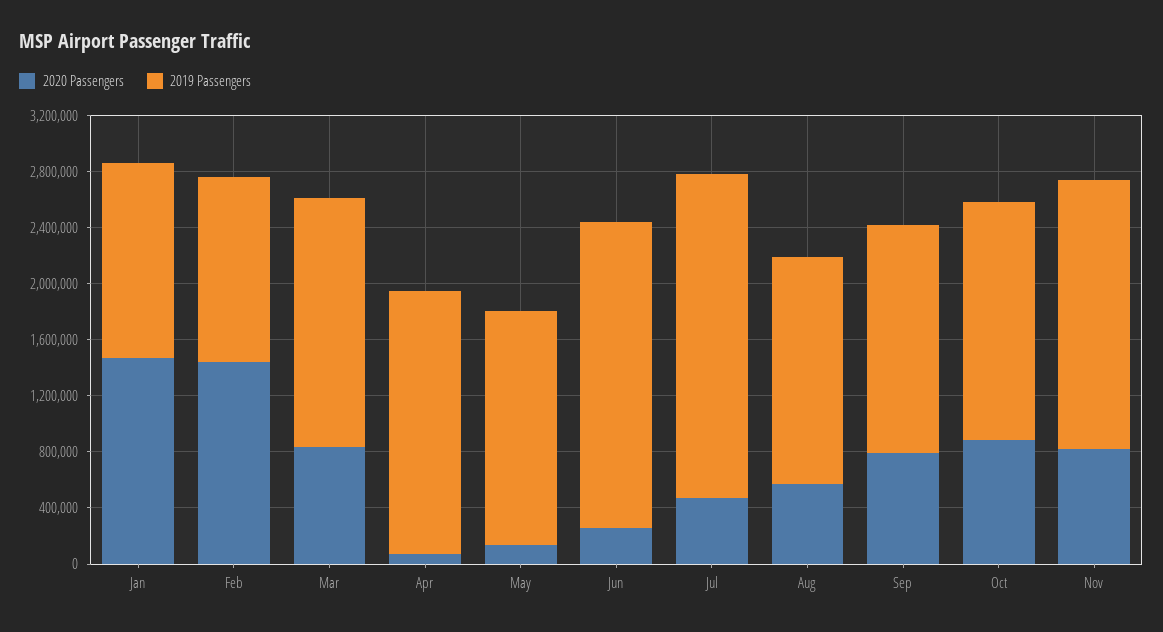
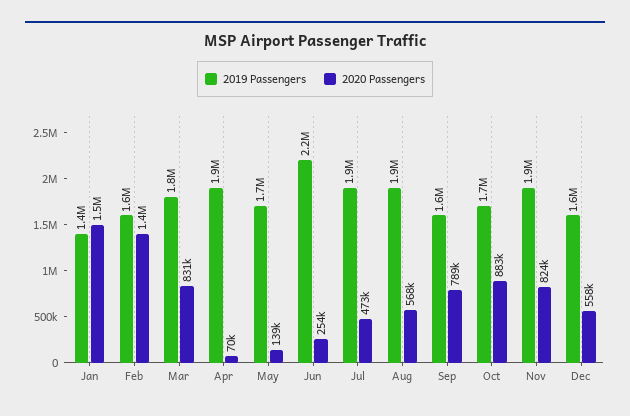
2019 Passengers, Feb: 1300000 -> 1600000
2019 Passengers, Jul: 2300000 -> 1900000
2019 Passengers, Aug: 1600000 -> 1900000
2019 Passengers, Dec: none -> 1600000
2020 Passengers, Dec: none -> 558000

